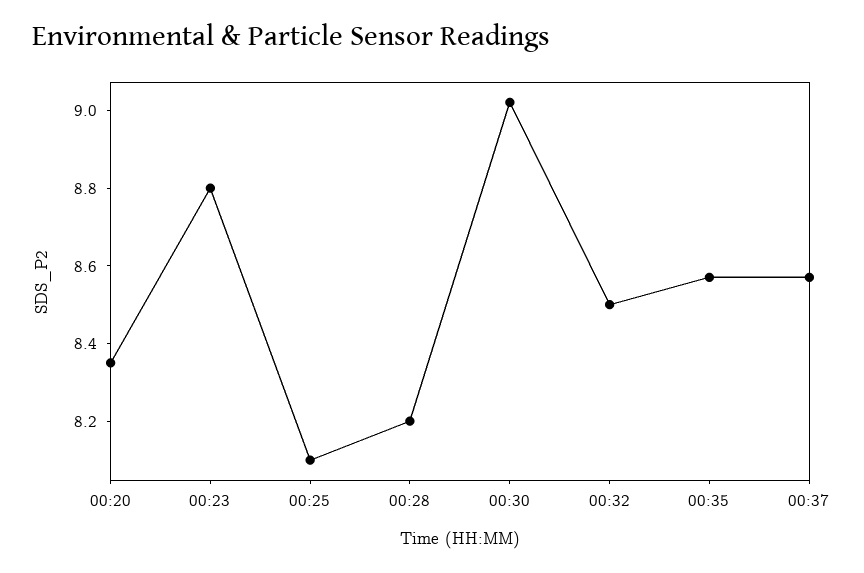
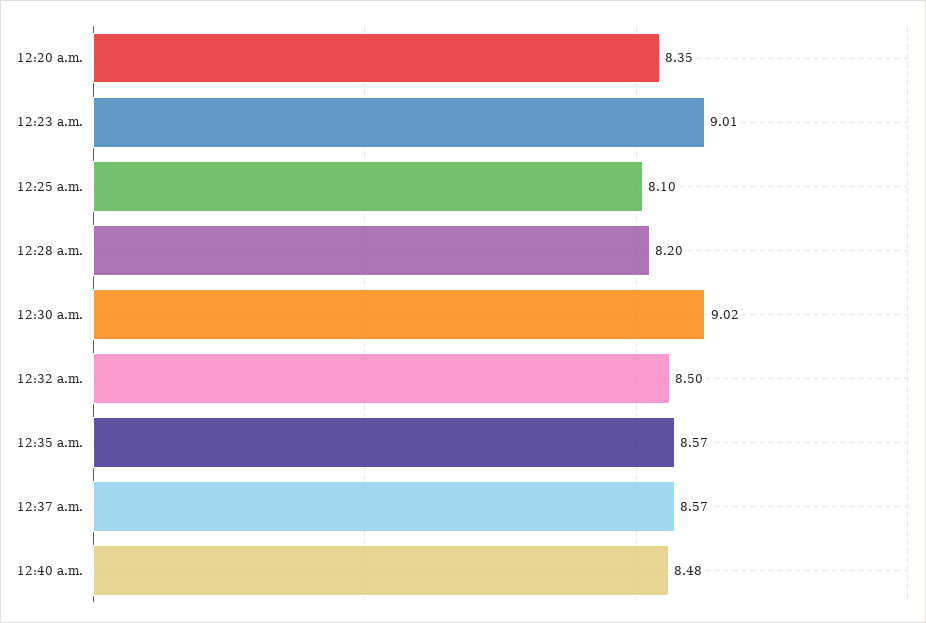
00:23: 8.8 -> 9.01
12:40 a.m.: none -> 8.48

